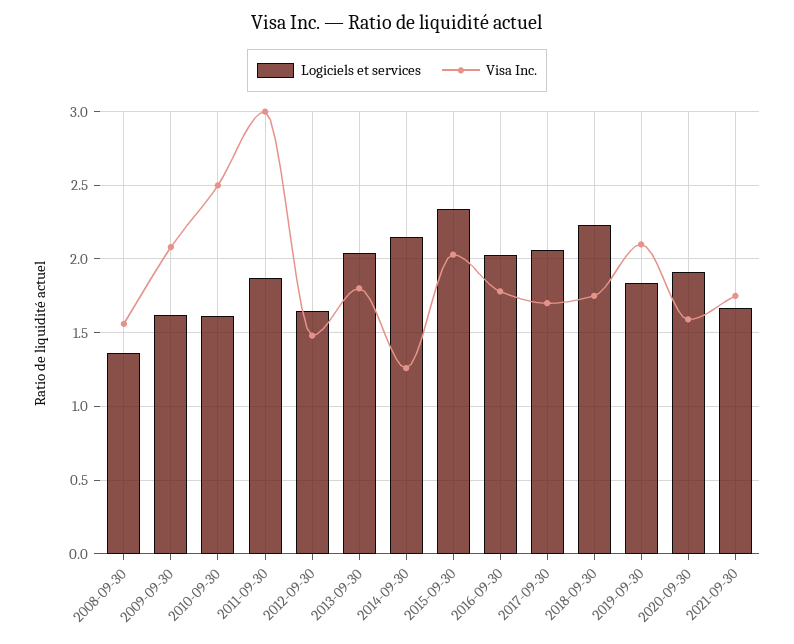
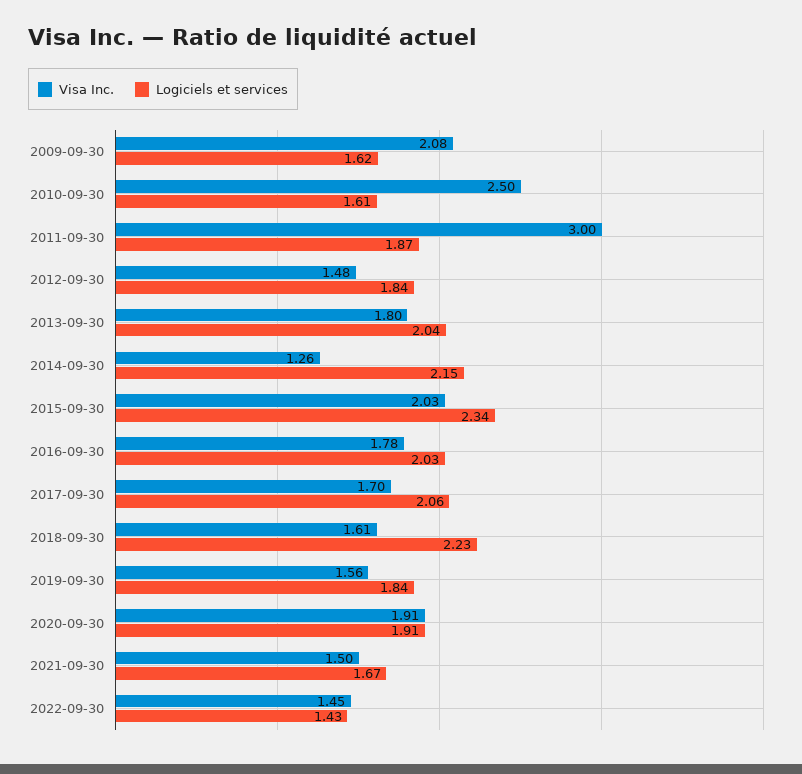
Logiciels et services, 2008-09-30: 1.35 -> none
Visa Inc., 2008-09-30: 1.55 -> none
Logiciels et services, 2012-09-30: 1.65 -> 1.84
Visa Inc., 2018-09-30: 1.75 -> 1.61
Visa Inc., 2019-09-30: 2.1 -> 1.56
Visa Inc., 2020-09-30: 1.6 -> 1.91
Visa Inc., 2021-09-30: 1.75 -> 1.5
Visa Inc., 2022-09-30: none -> 1.45
Logiciels et services, 2022-09-30: none -> 1.43

